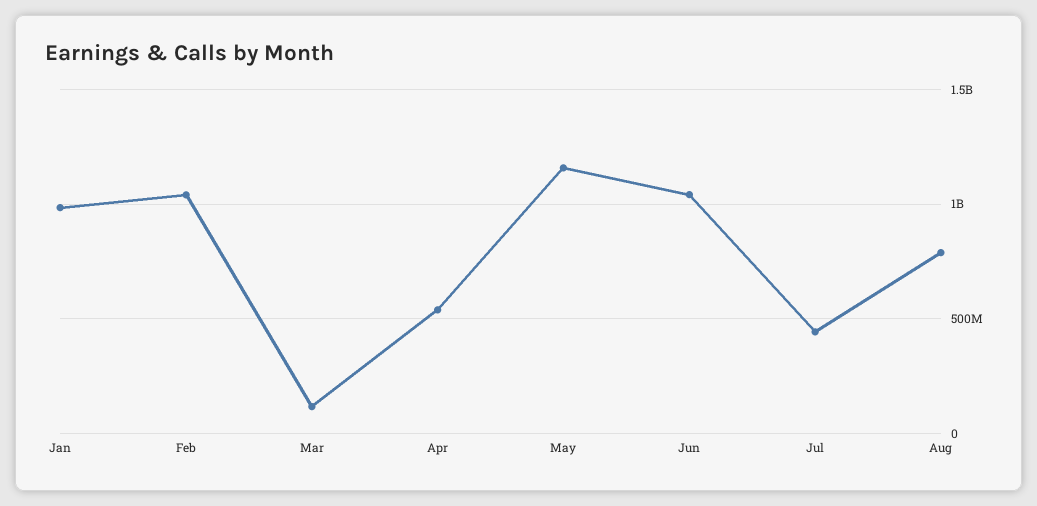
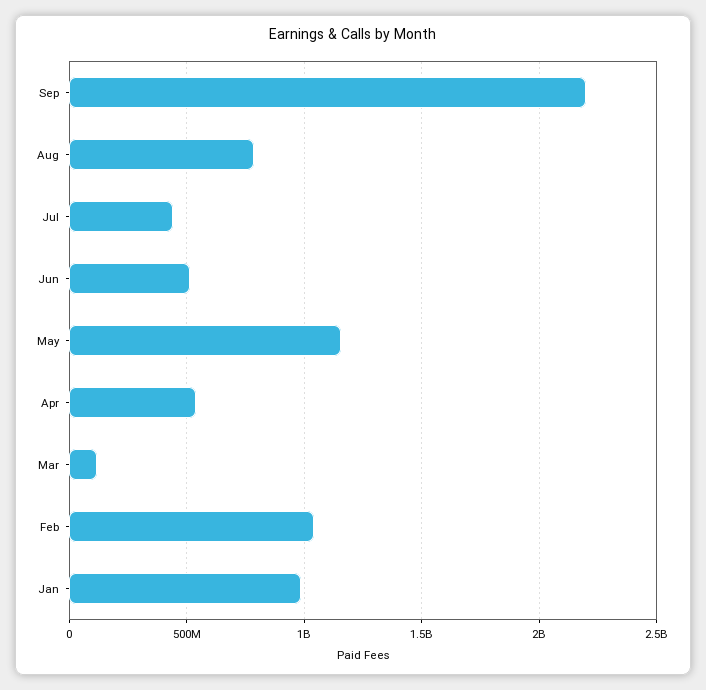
Jun: 1050000000 -> 500000000
Sep: none -> 2200000000

